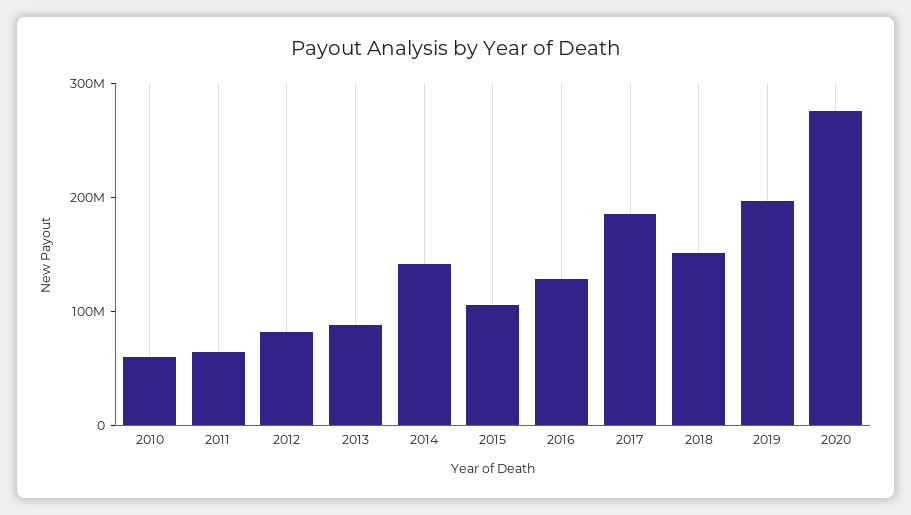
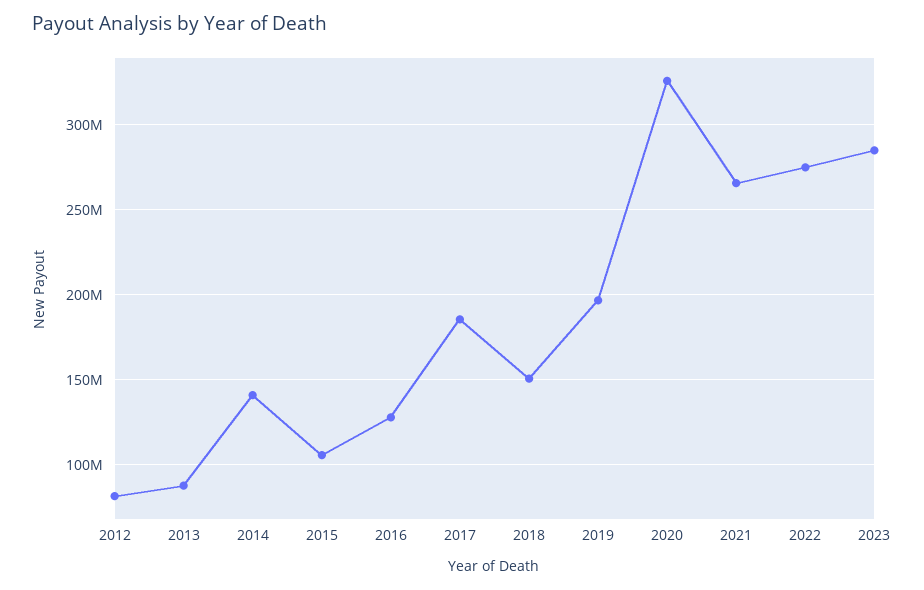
2010: 60000000 -> none
2011: 60000000 -> none
2020: 280000000 -> 325000000
2021: none -> 265000000
2022: none -> 275000000
2023: none -> 285000000

